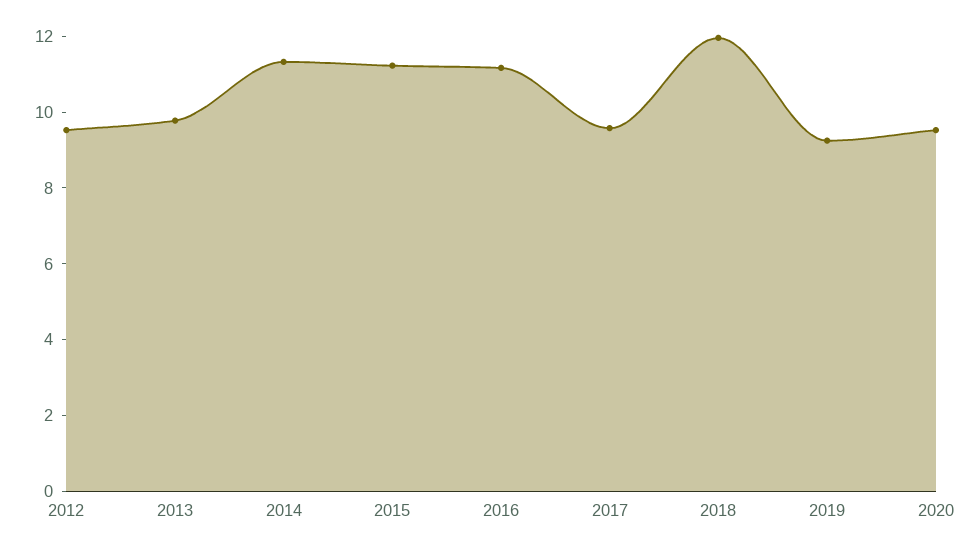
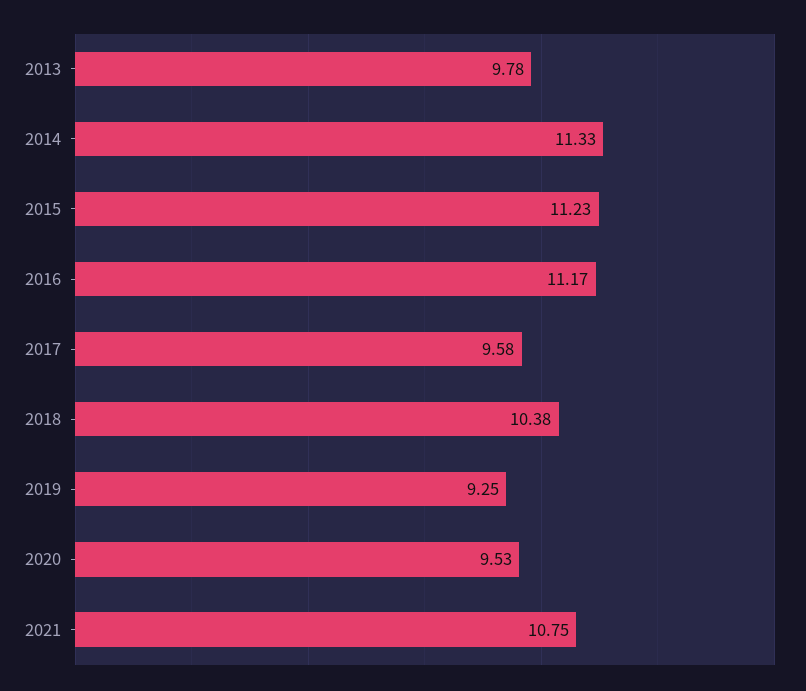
2012: 9.5 -> none
2018: 12 -> 10.38
2021: none -> 10.75

